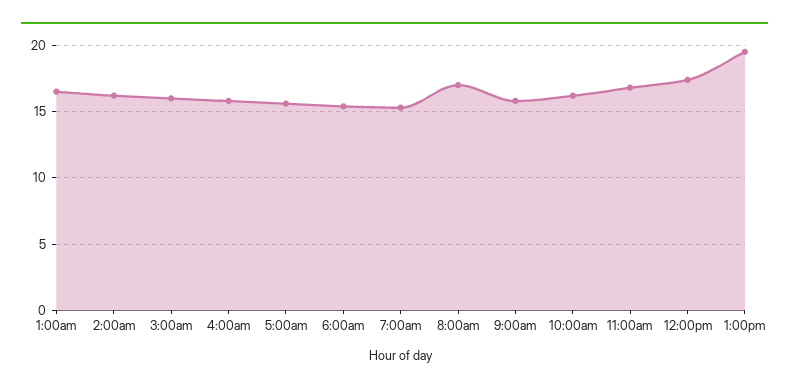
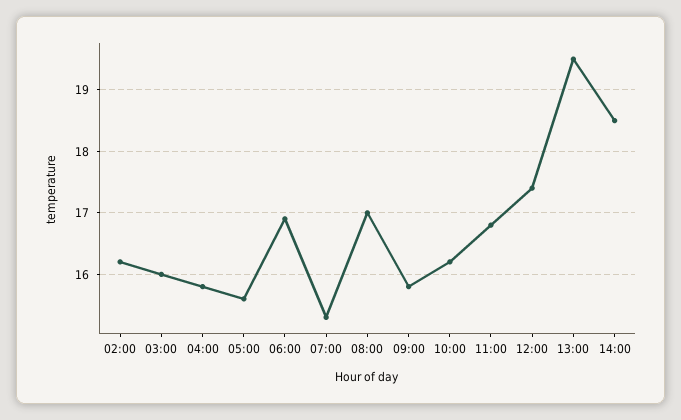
1:00am: 16.5 -> none
6:00am: 15.5 -> 16.9
14:00: none -> 18.5

